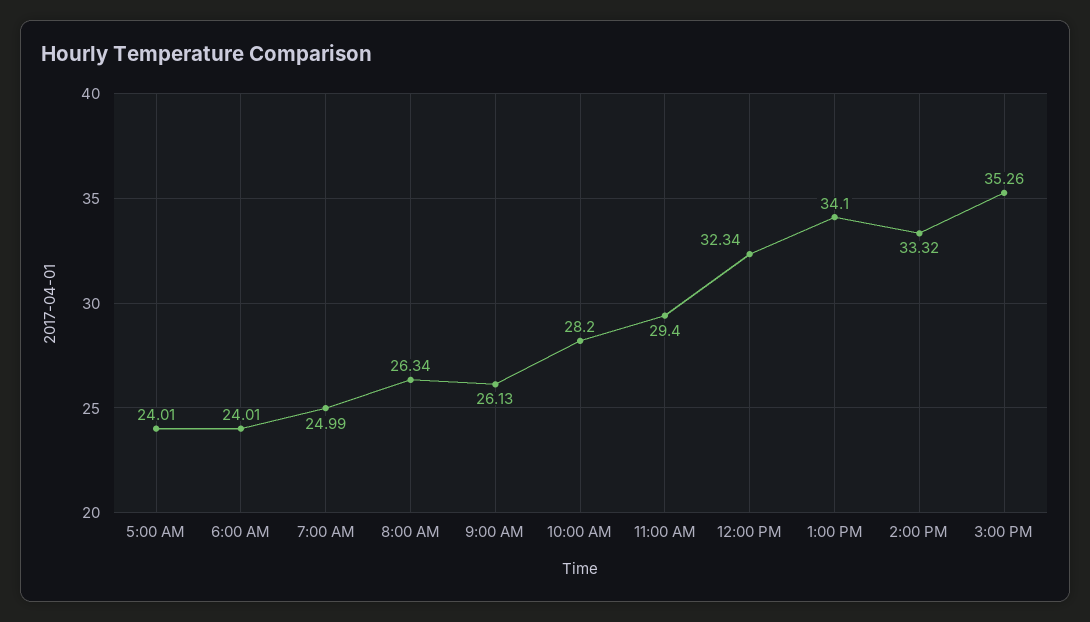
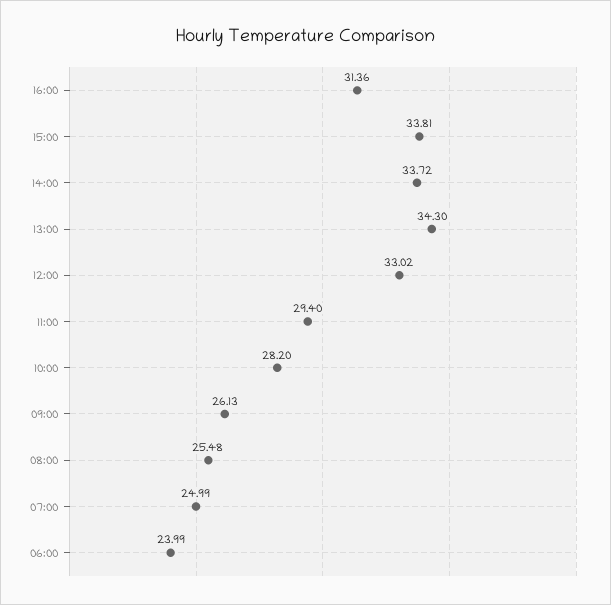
5:00 AM: 24.01 -> none
6:00 AM: 24.01 -> 23.99
8:00 AM: 26.34 -> 25.48
12:00 PM: 32.34 -> 33.02
1:00 PM: 34.1 -> 34.3
2:00 PM: 33.32 -> 33.72
3:00 PM: 35.26 -> 33.81
16:00: none -> 31.36

